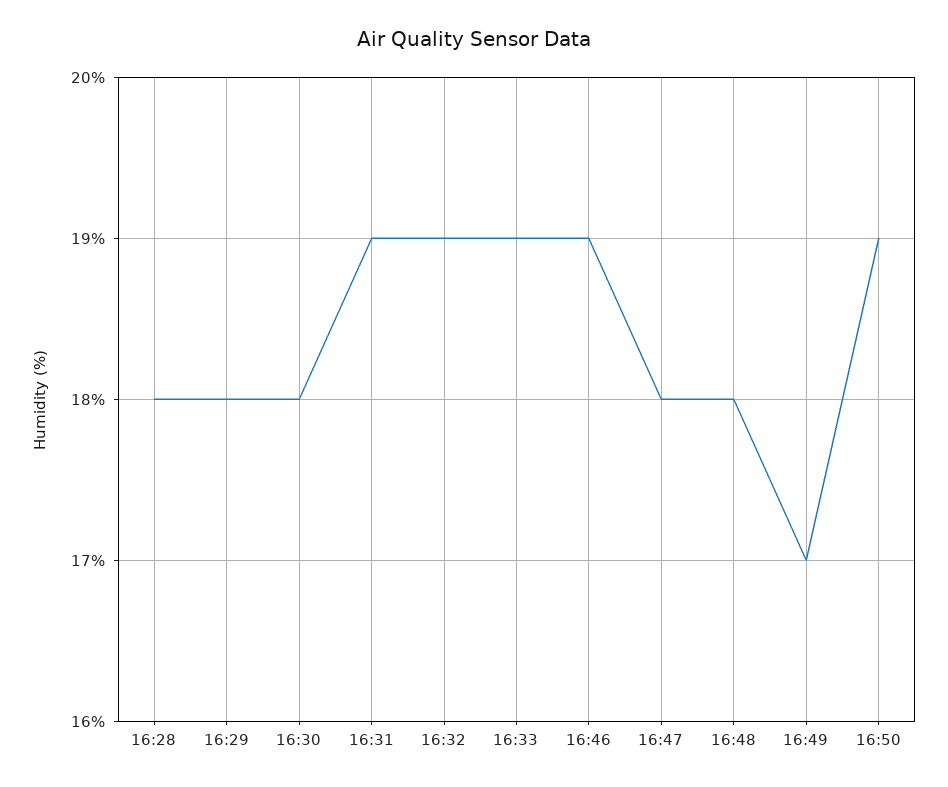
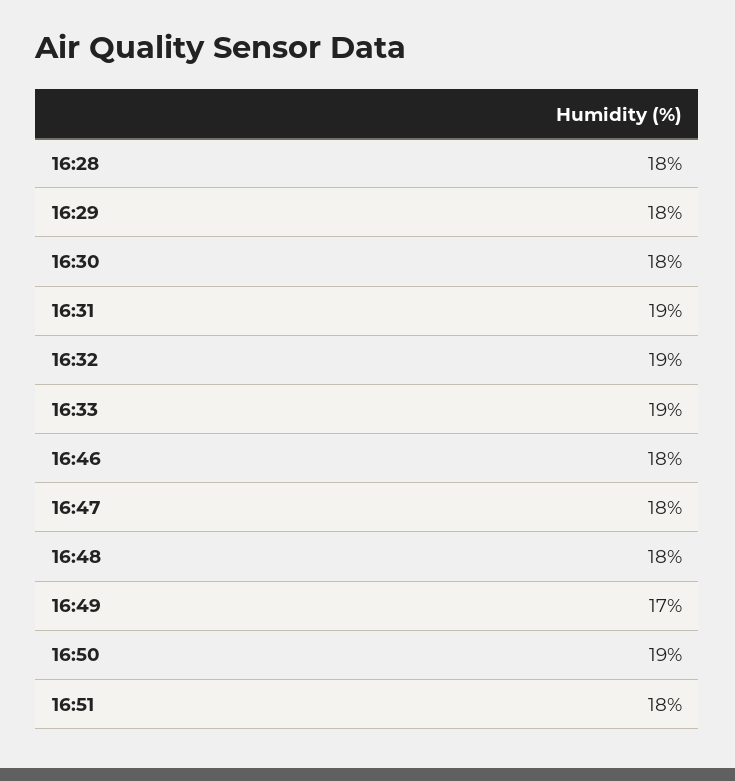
16:46: 19 -> 18
16:51: none -> 18

